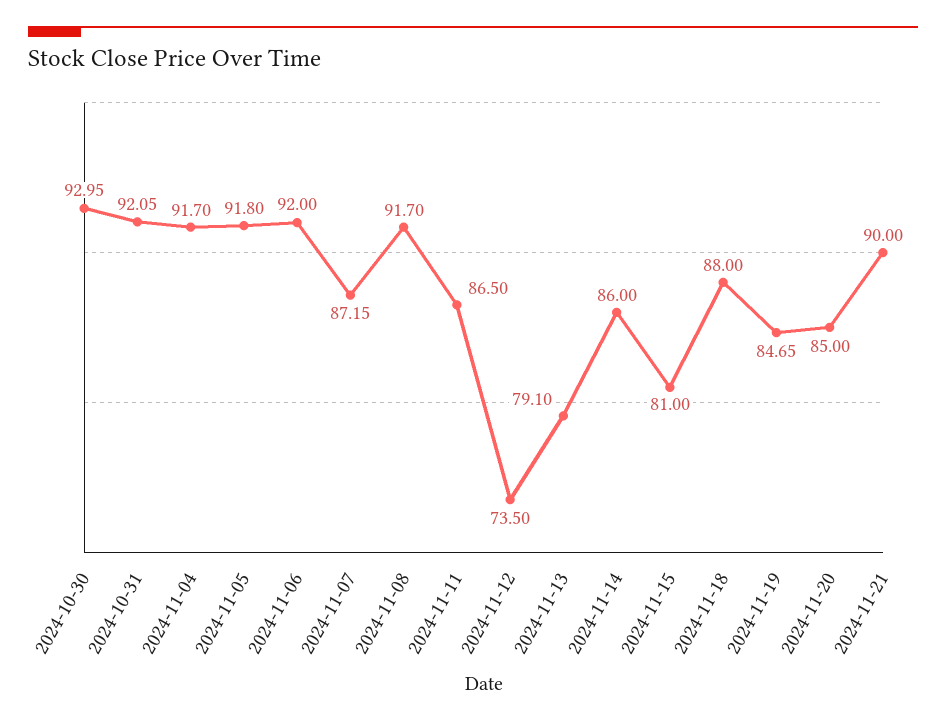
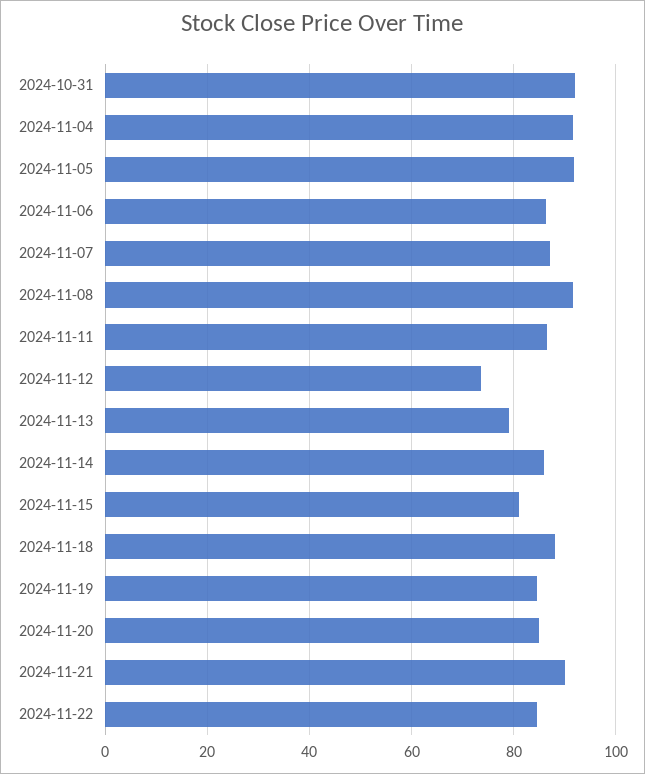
2024-10-30: 92.95 -> none
2024-11-06: 92 -> 86
2024-11-22: none -> 84

